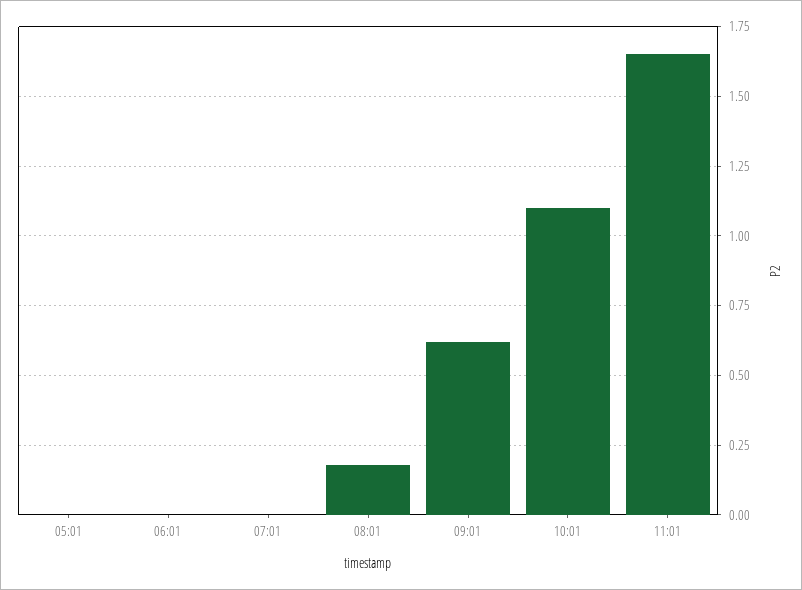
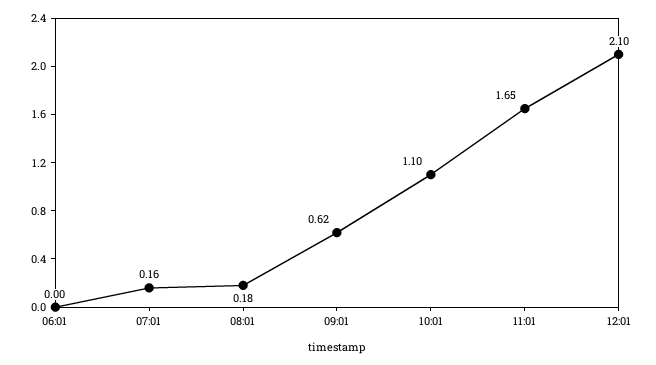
05:01: 0 -> none
07:01: 0 -> 0.16
12:01: none -> 2.1

